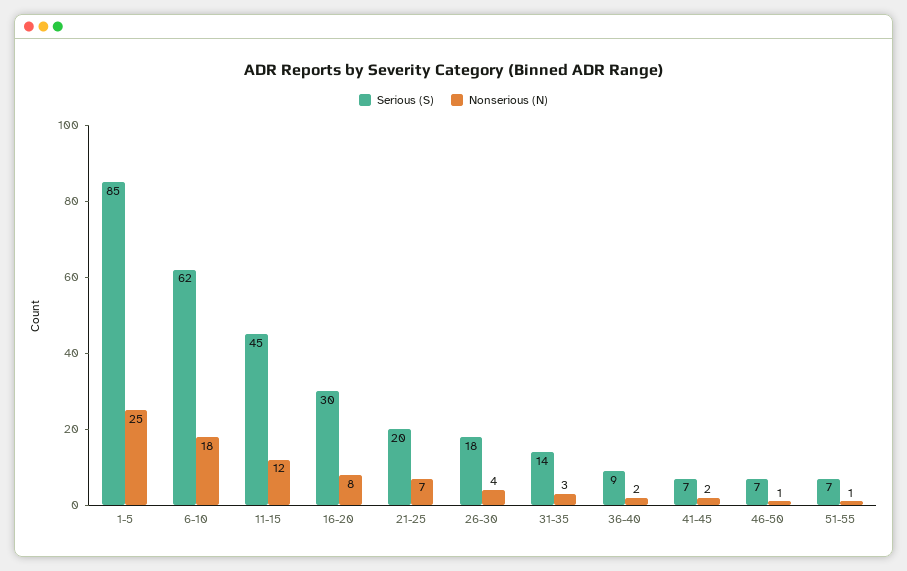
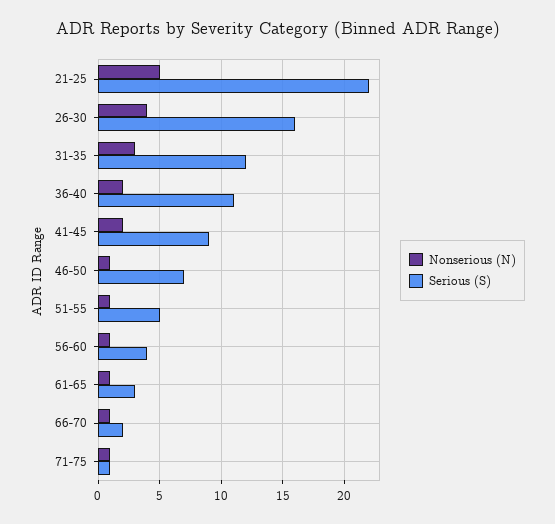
Serious (S), 1-5: 85 -> none
Nonserious (N), 1-5: 25 -> none
Serious (S), 6-10: 62 -> none
Nonserious (N), 6-10: 18 -> none
Serious (S), 11-15: 45 -> none
Nonserious (N), 11-15: 12 -> none
Serious (S), 16-20: 30 -> none
Nonserious (N), 16-20: 8 -> none
Serious (S), 21-25: 20 -> 22
Nonserious (N), 21-25: 7 -> 5
Serious (S), 26-30: 18 -> 16
Serious (S), 31-35: 14 -> 12
Serious (S), 36-40: 9 -> 11
Serious (S), 41-45: 7 -> 9
Serious (S), 51-55: 7 -> 5
Nonserious (N), 56-60: none -> 1
Serious (S), 56-60: none -> 4
Nonserious (N), 61-65: none -> 1
Serious (S), 61-65: none -> 3
Nonserious (N), 66-70: none -> 1
Serious (S), 66-70: none -> 2
Nonserious (N), 71-75: none -> 1
Serious (S), 71-75: none -> 1

